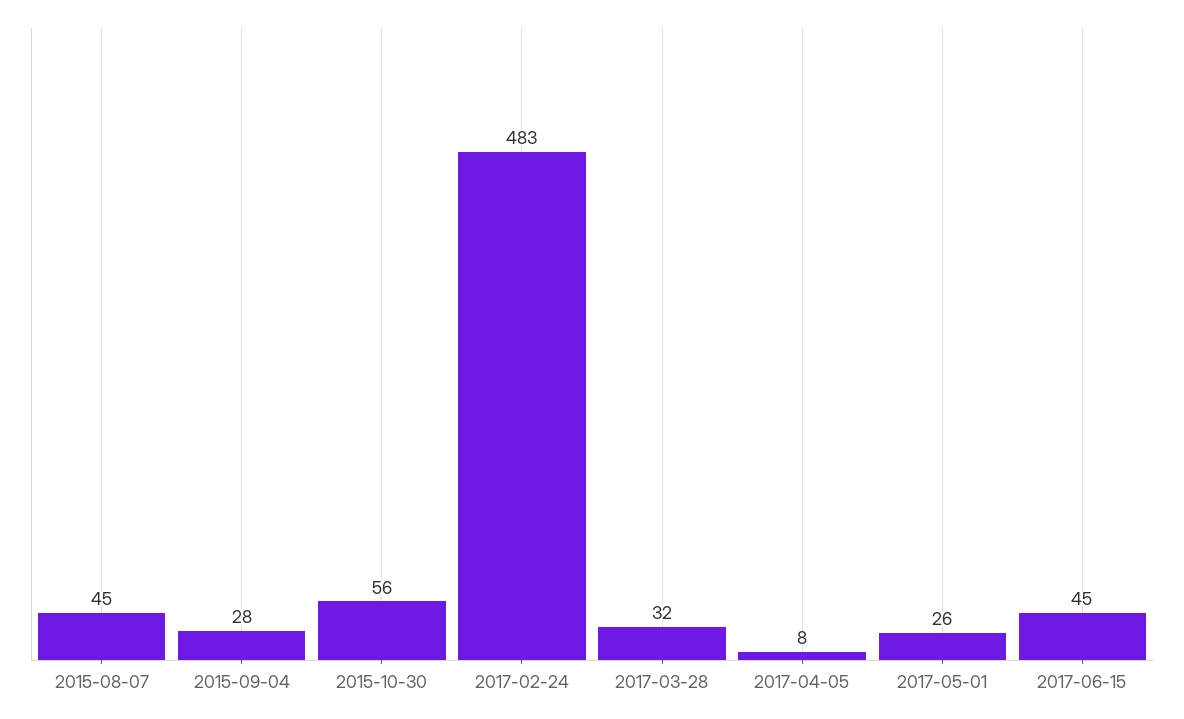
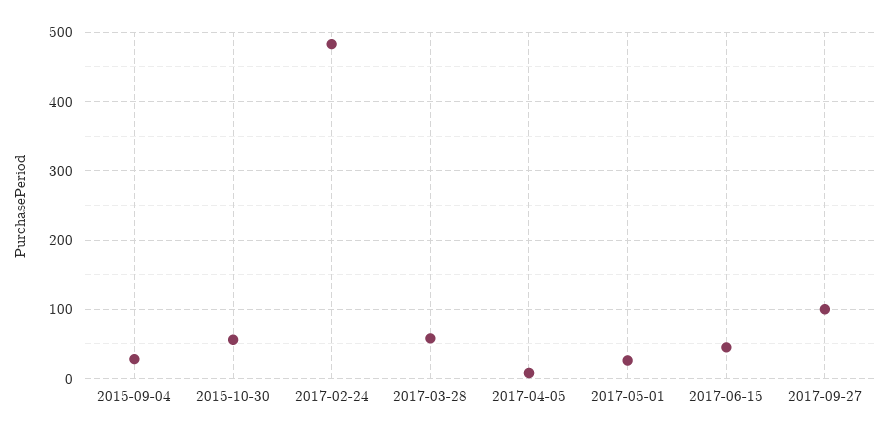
2015-08-07: 45 -> none
2017-03-28: 32 -> 60
2017-09-27: none -> 100

